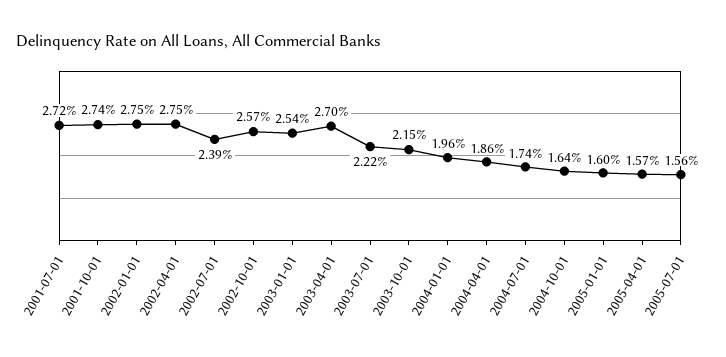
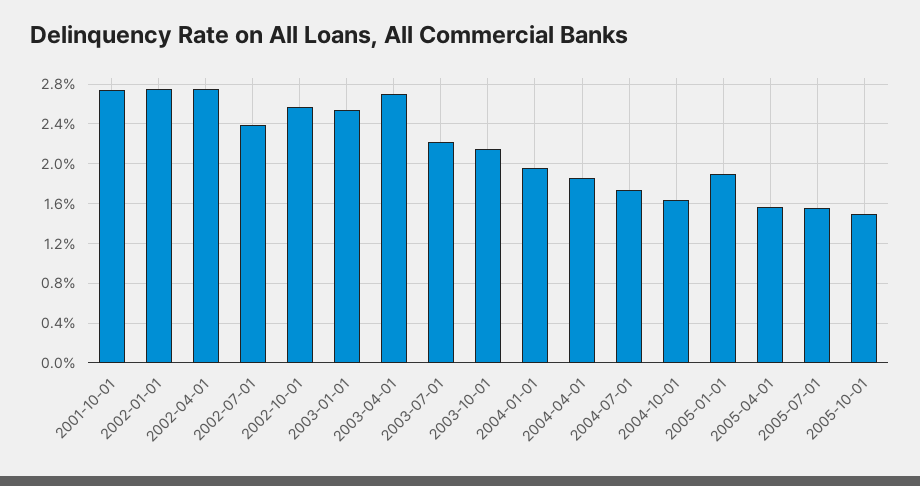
2001-07-01: 2.72 -> none
2005-01-01: 1.6 -> 1.9
2005-10-01: none -> 1.5

